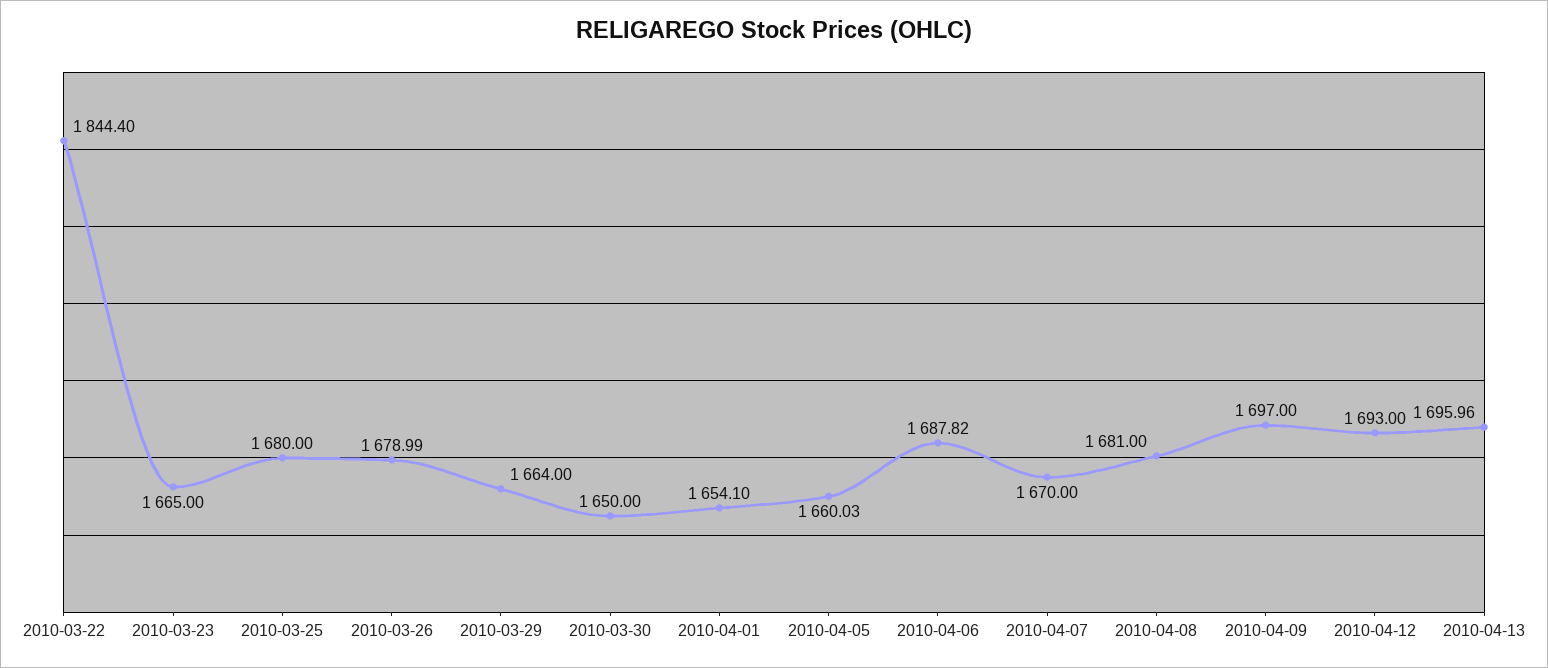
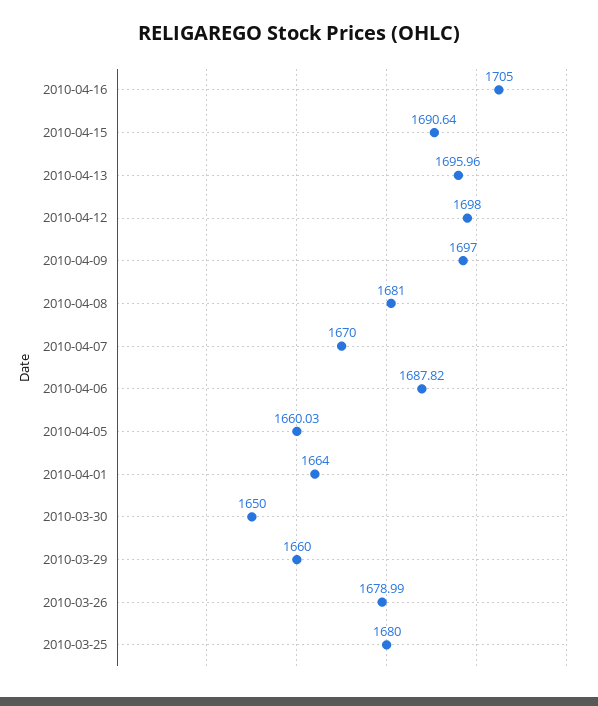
2010-03-22: 1844.4 -> none
2010-03-23: 1665 -> none
2010-03-29: 1664 -> 1660
2010-04-01: 1654.1 -> 1664
2010-04-12: 1693 -> 1698
2010-04-16: none -> 1705
2010-04-15: none -> 1690.64

